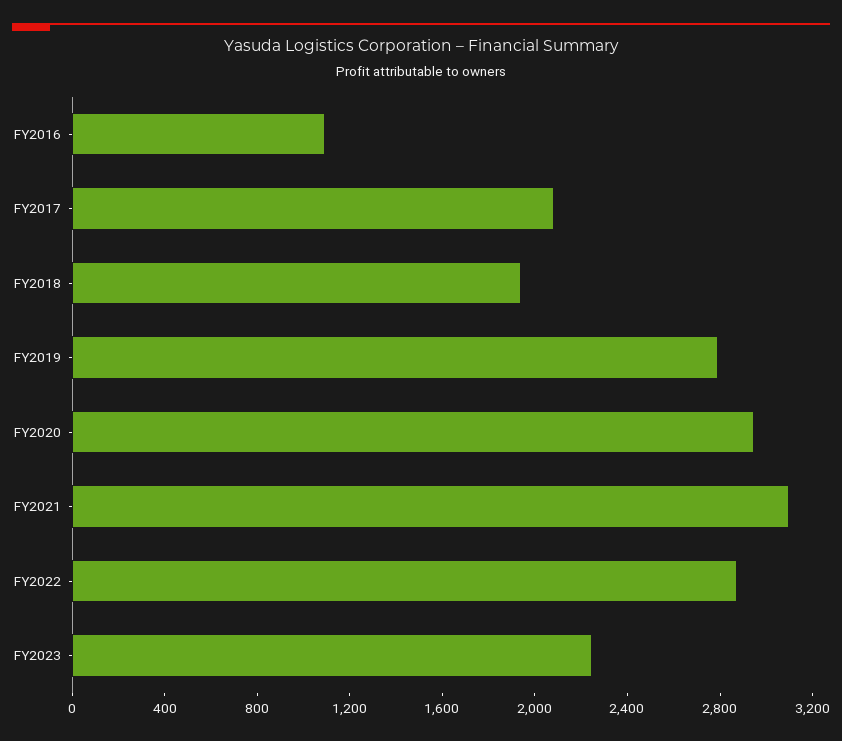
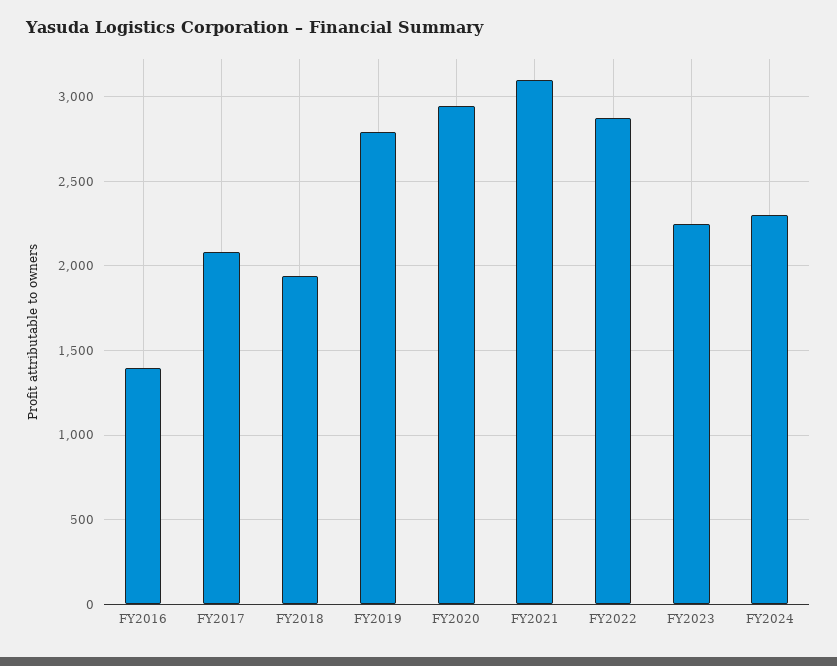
FY2016: 1100 -> 1400
FY2024: none -> 2300

